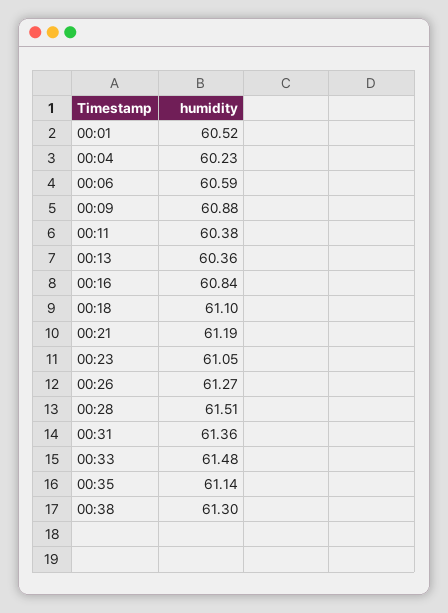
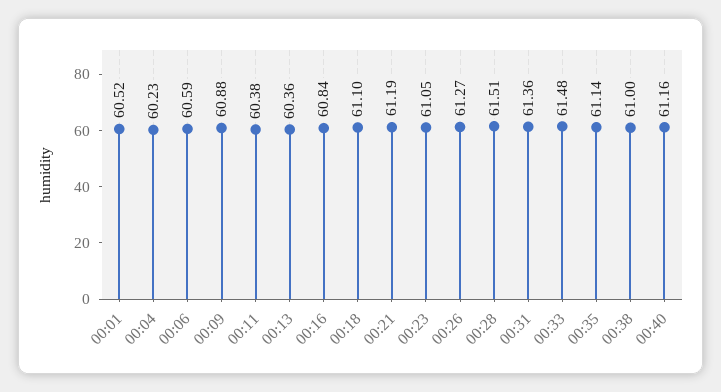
00:38: 61.3 -> 61
00:40: none -> 61.16

